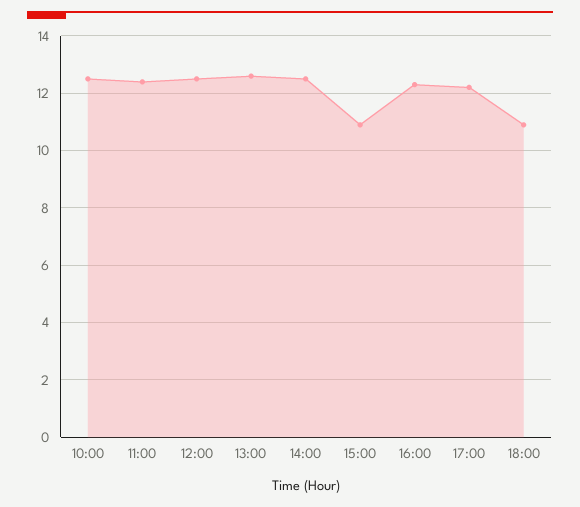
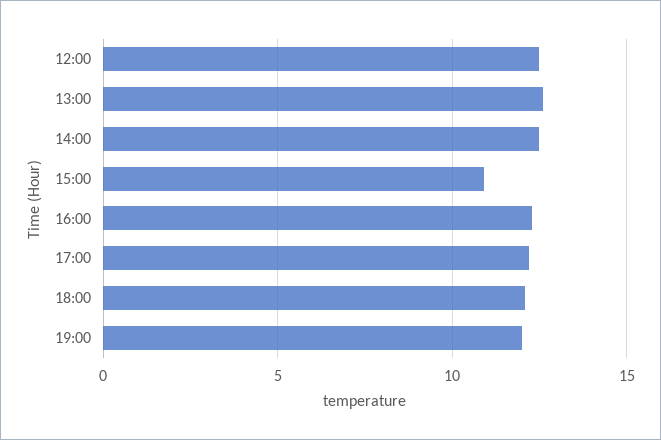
10:00: 12.5 -> none
11:00: 12.5 -> none
18:00: 11 -> 12
19:00: none -> 12

